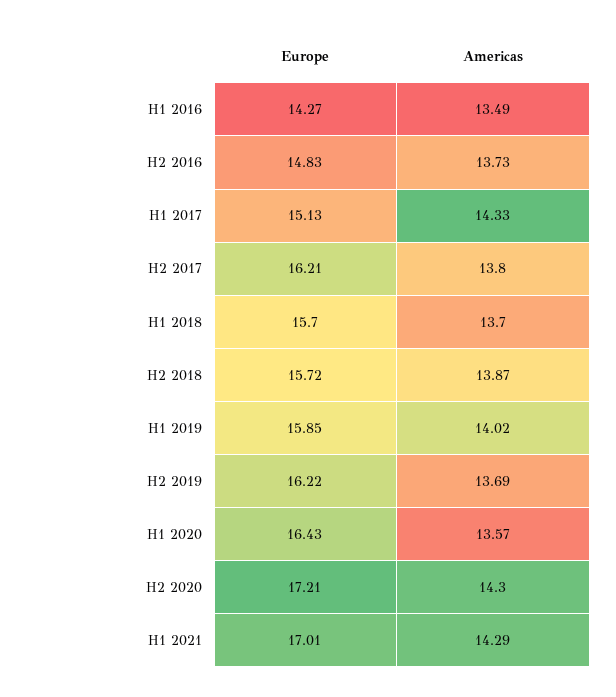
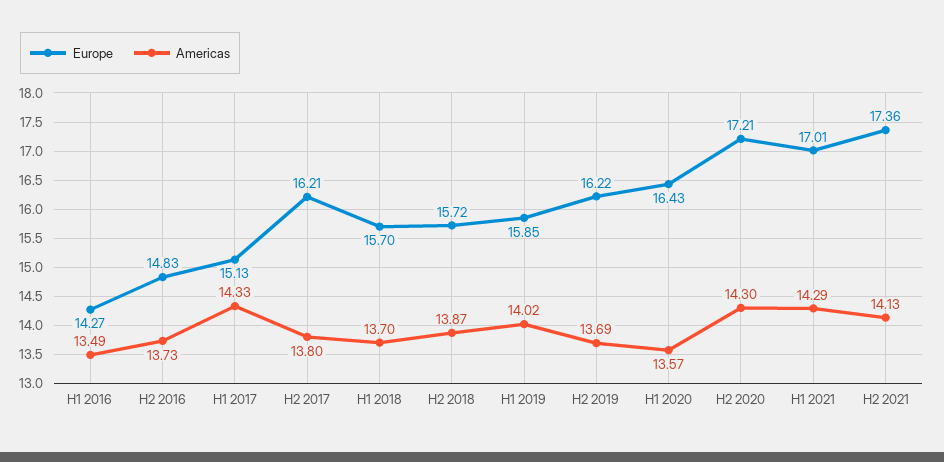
Europe, H2 2021: none -> 17.36
Americas, H2 2021: none -> 14.13

